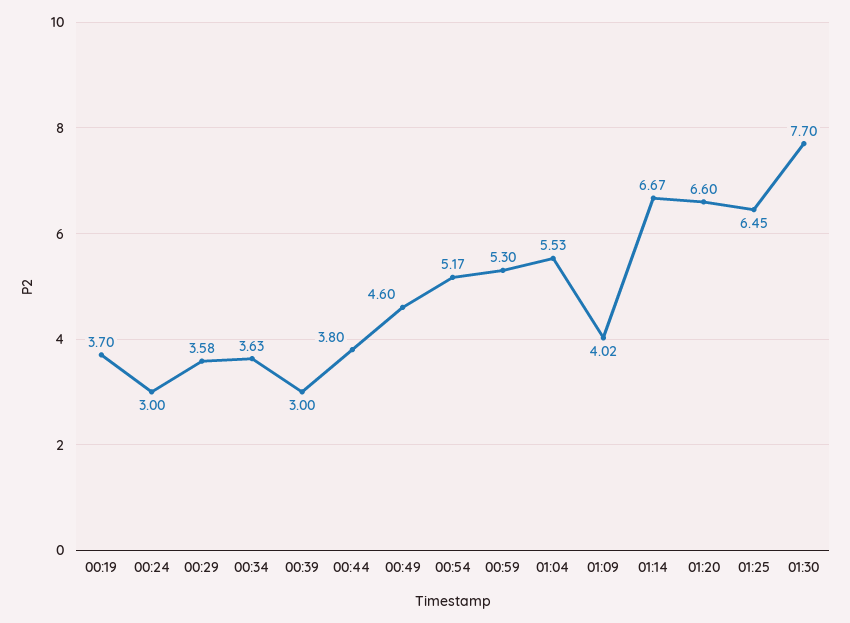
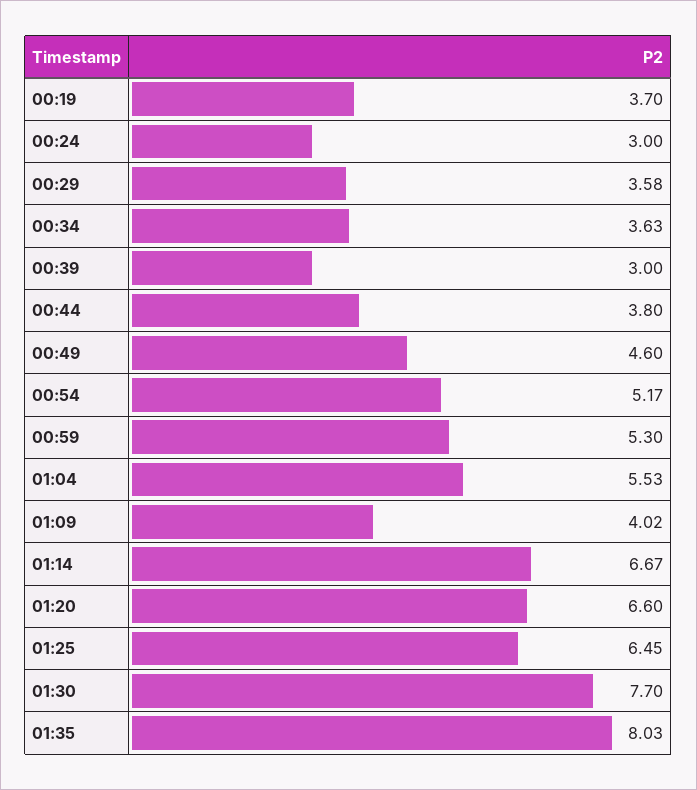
01:35: none -> 8.03

